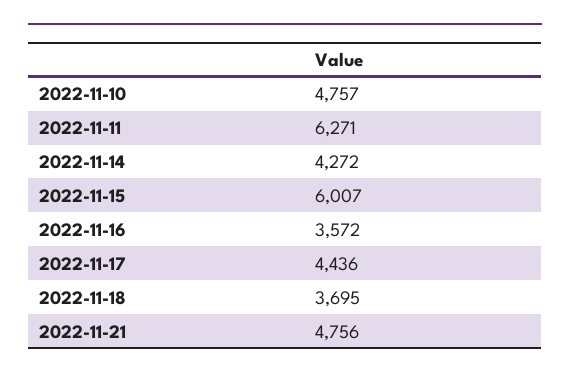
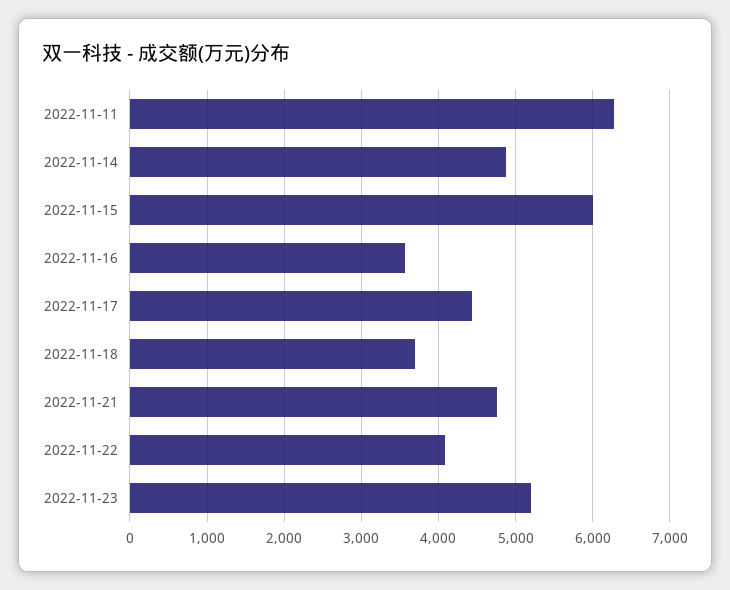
2022-11-10: 4757 -> none
2022-11-14: 4272 -> 4900
2022-11-22: none -> 4100
2022-11-23: none -> 5200

